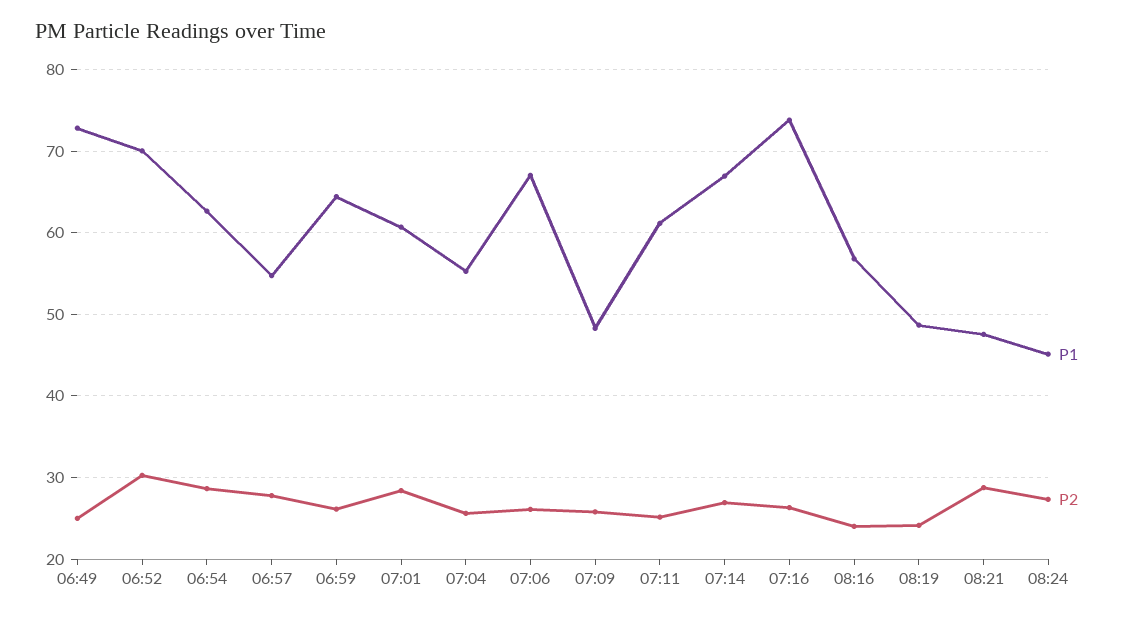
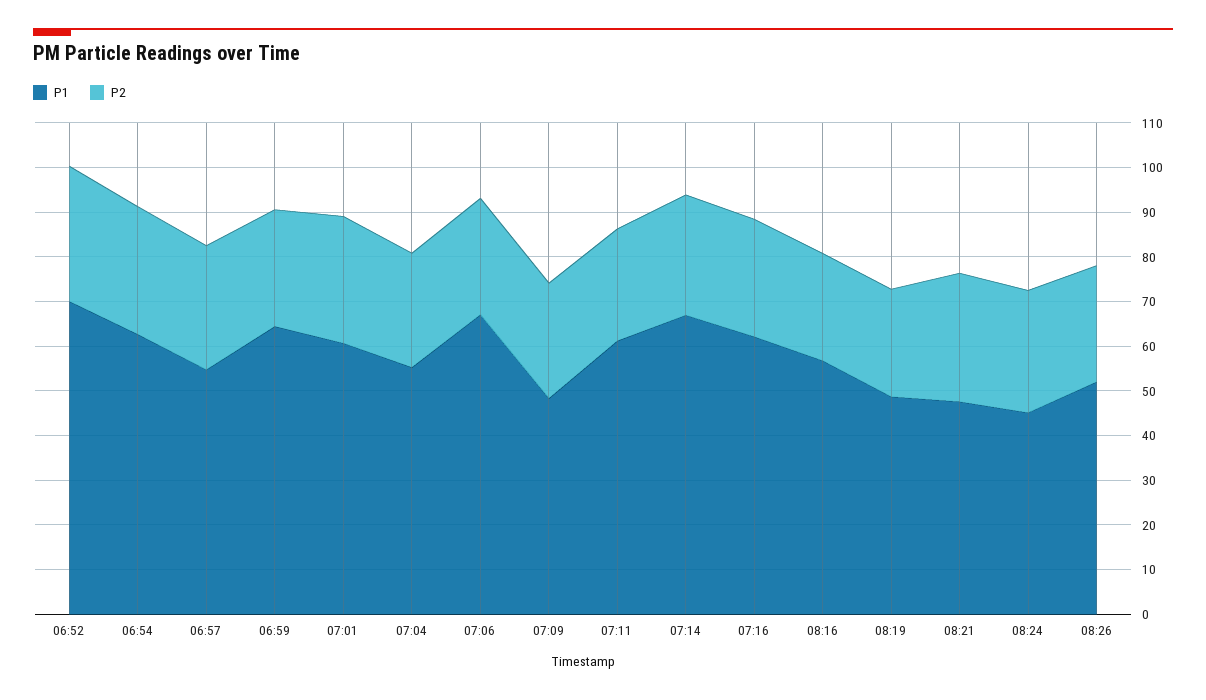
P1, 06:49: 73 -> none
P2, 06:49: 25 -> none
P1, 07:16: 74 -> 62
P1, 08:26: none -> 52
P2, 08:26: none -> 26

